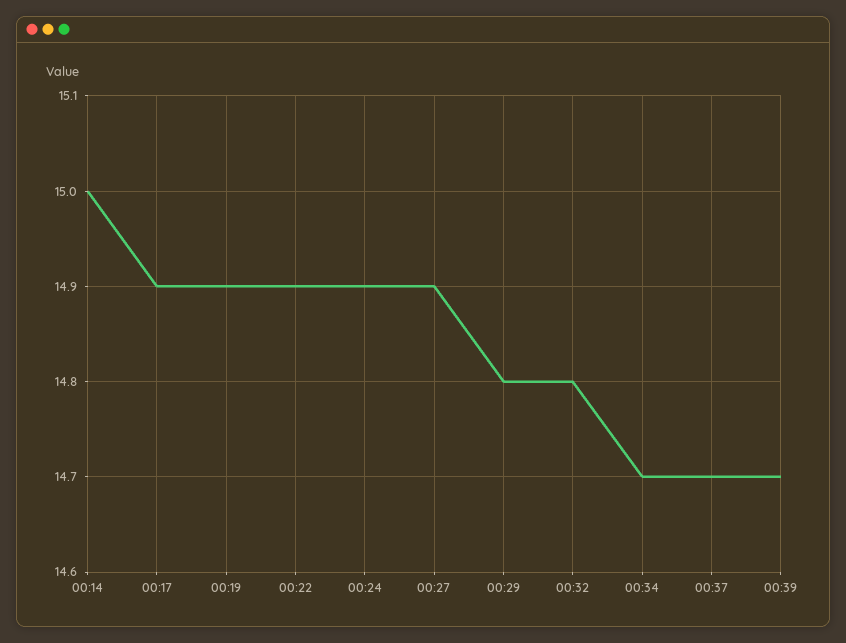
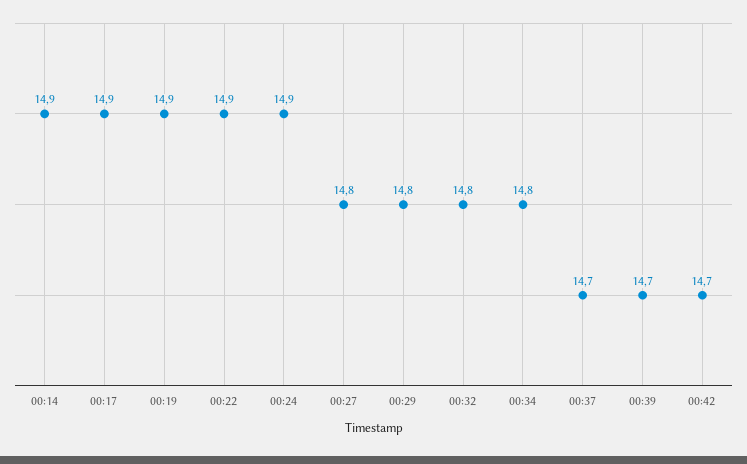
00:14: 15 -> 14.9
00:27: 14.9 -> 14.8
00:34: 14.7 -> 14.8
00:42: none -> 14.7

